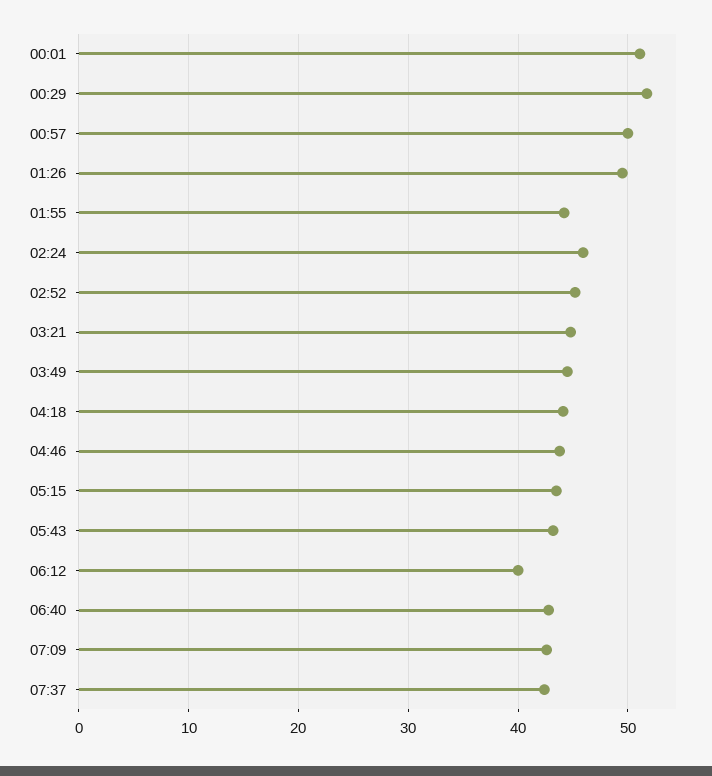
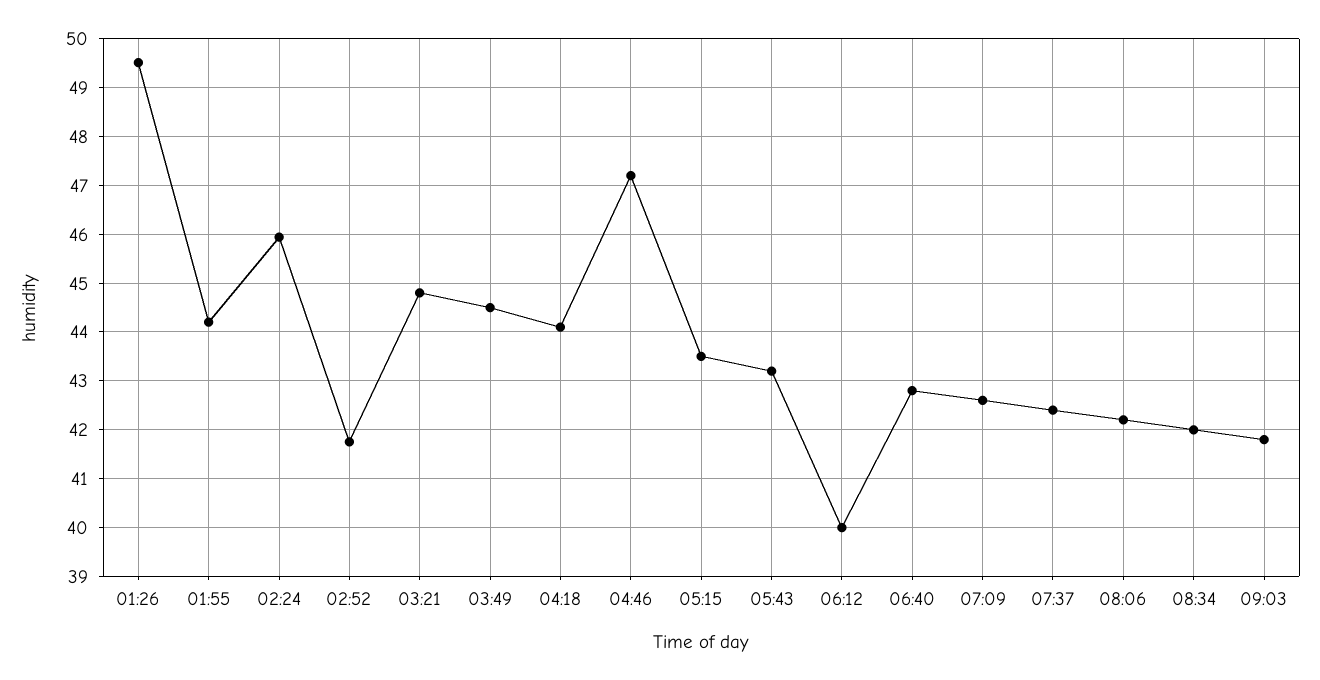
00:01: 51 -> none
00:29: 52 -> none
00:57: 50 -> none
02:52: 45 -> 41.8
04:46: 44 -> 47.2
08:06: none -> 42.2
08:34: none -> 42
09:03: none -> 41.8

